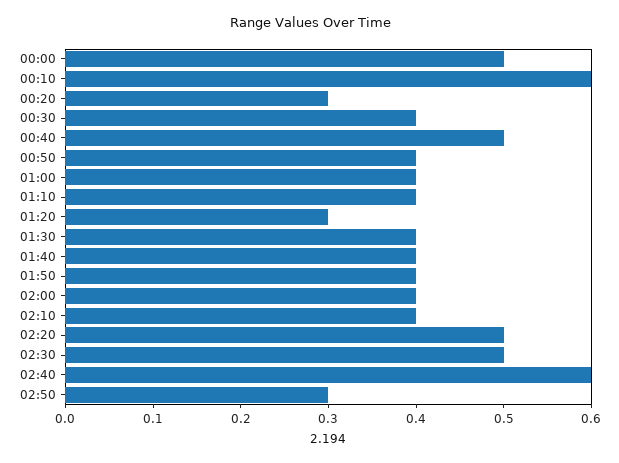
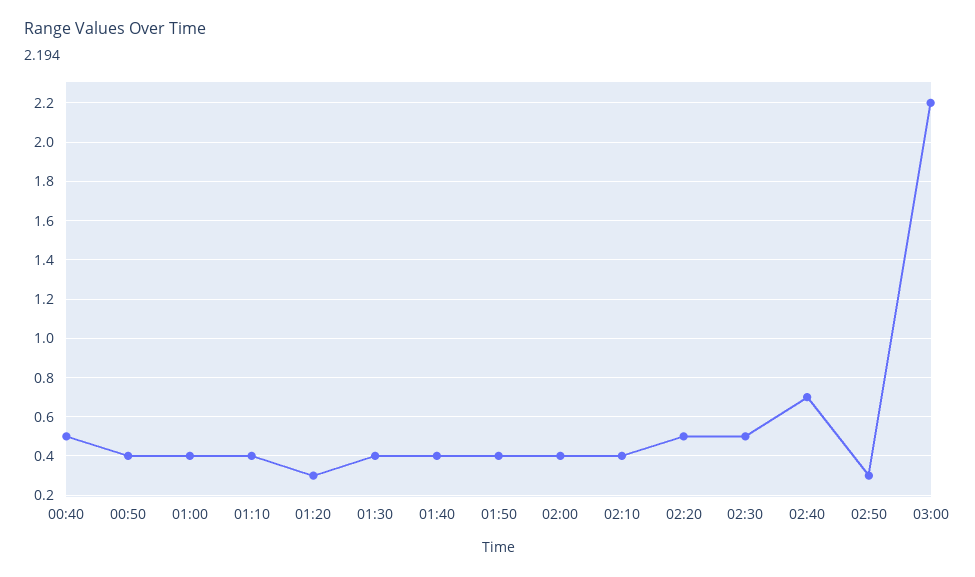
00:00: 0.5 -> none
00:10: 0.6 -> none
00:20: 0.3 -> none
00:30: 0.4 -> none
02:40: 0.6 -> 0.7
03:00: none -> 2.2

